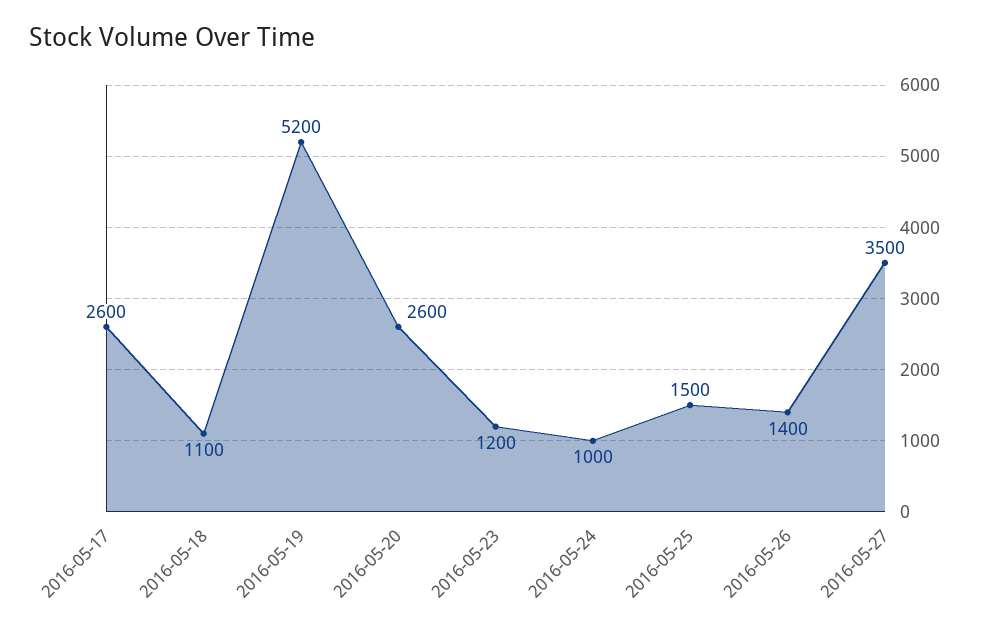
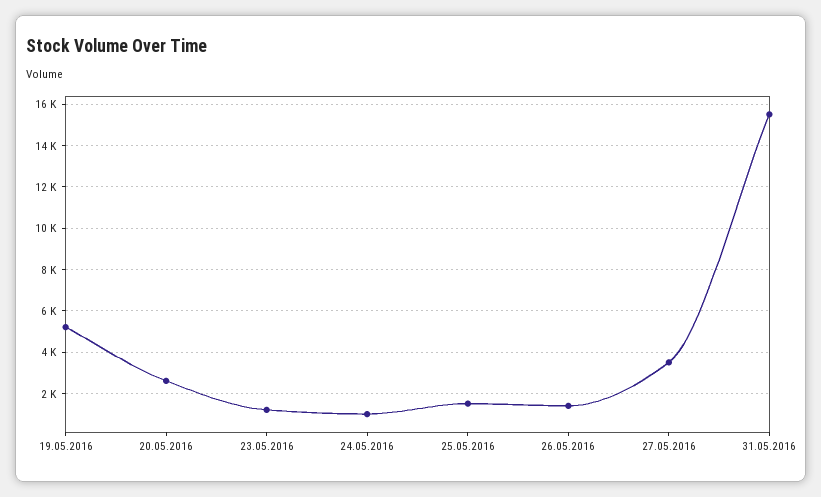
2016-05-17: 2600 -> none
2016-05-18: 1100 -> none
31.05.2016: none -> 15500

